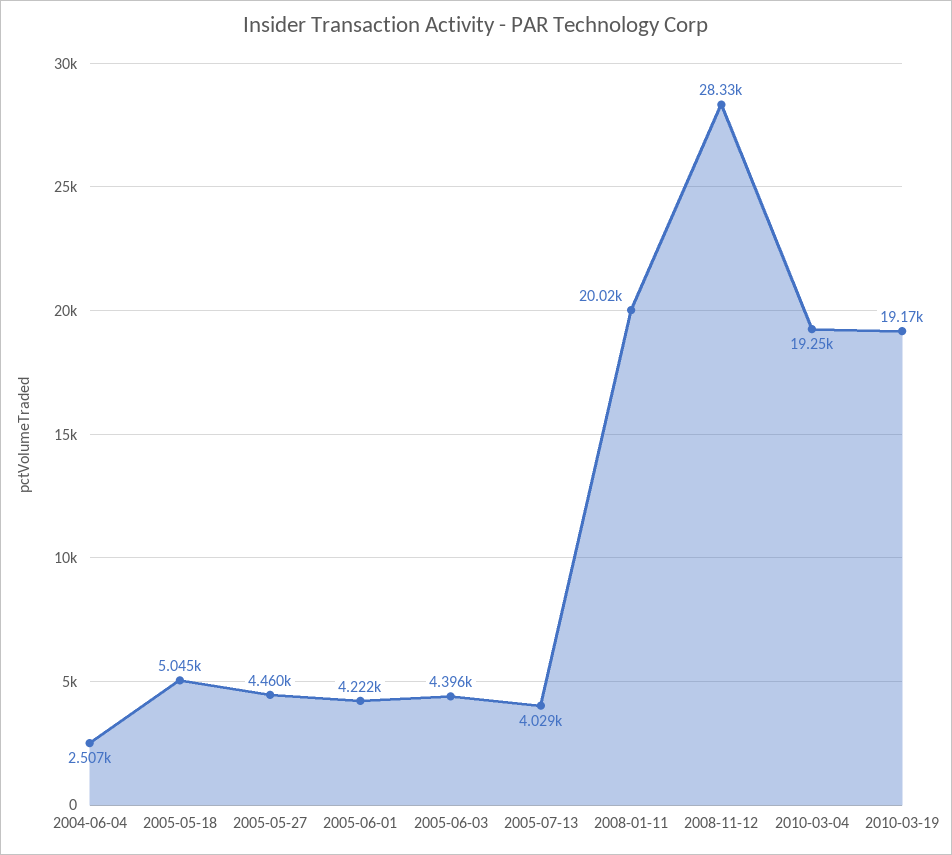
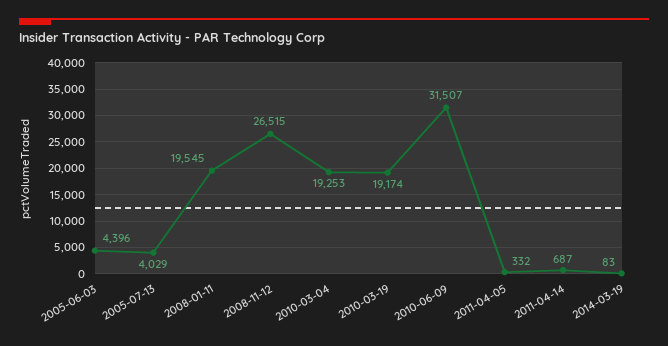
2004-06-04: 2507 -> none
2005-05-18: 5045 -> none
2005-05-27: 4460 -> none
2005-06-01: 4222 -> none
2008-01-11: 20020 -> 19545
2008-11-12: 28330 -> 26515
2010-06-09: none -> 31507
2011-04-05: none -> 332
2011-04-14: none -> 687
2014-03-19: none -> 83

